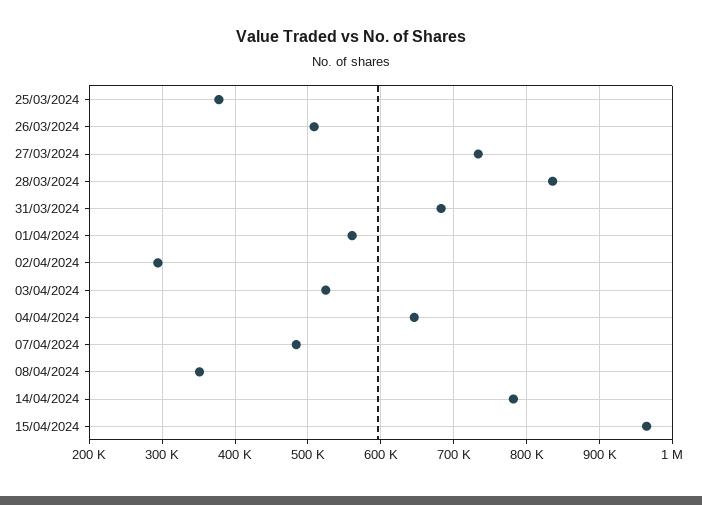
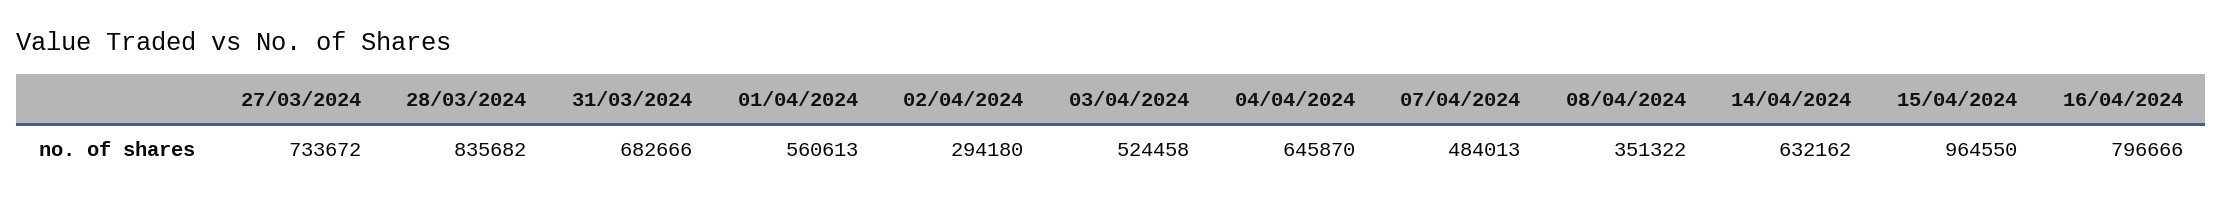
25/03/2024: 380000 -> none
26/03/2024: 510000 -> none
14/04/2024: 780000 -> 632162
16/04/2024: none -> 796666

